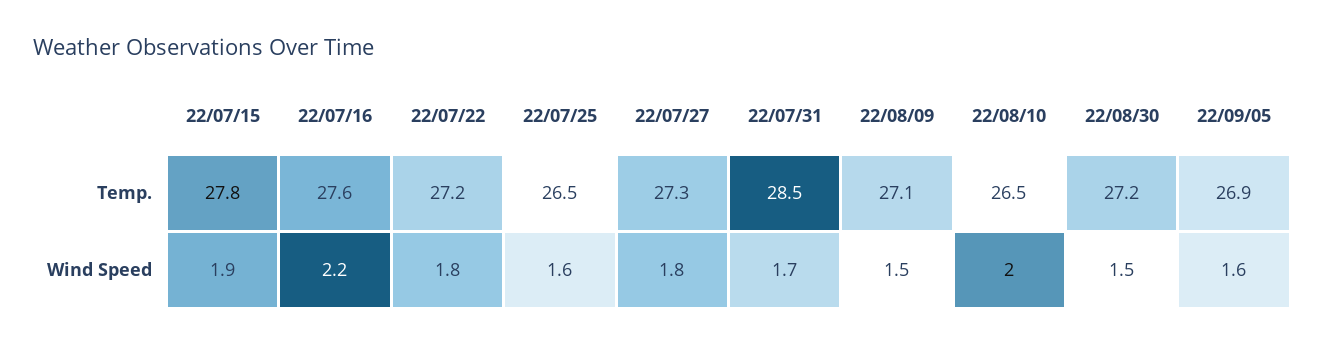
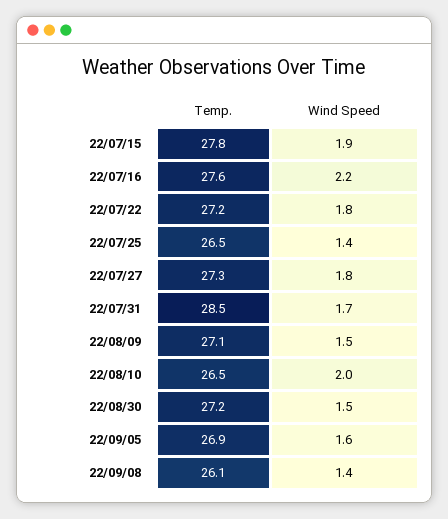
22/07/25, Wind Speed: 1.6 -> 1.4
22/09/08, Temp.: none -> 26.1
22/09/08, Wind Speed: none -> 1.4

